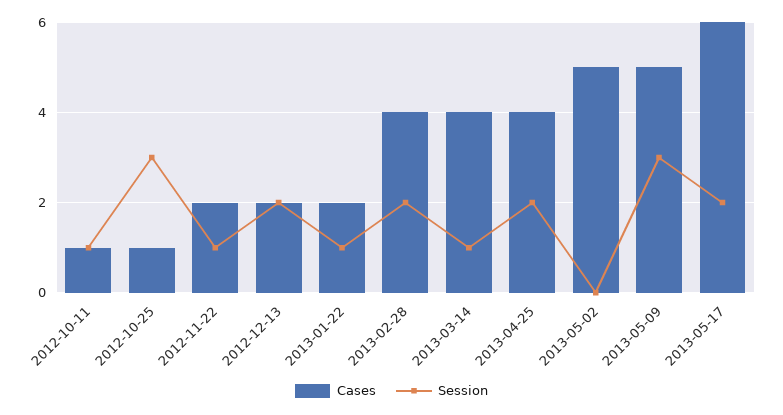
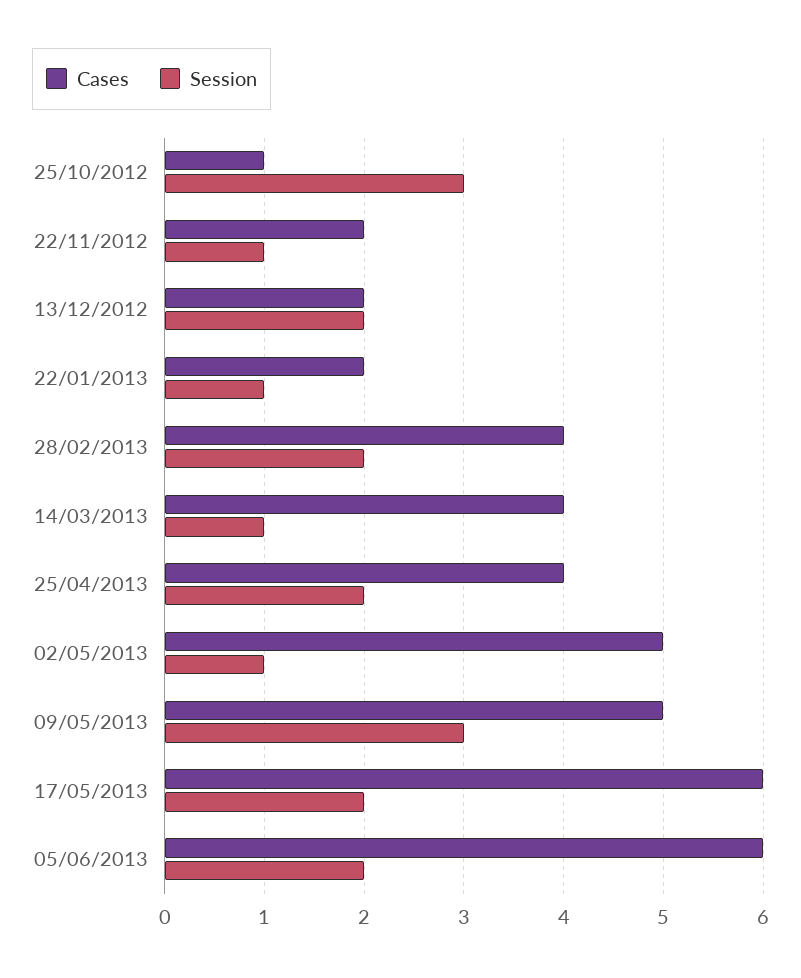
Cases, 2012-10-11: 1 -> none
Session, 2012-10-11: 1 -> none
Session, 2013-05-02: 0 -> 1
Cases, 05/06/2013: none -> 6
Session, 05/06/2013: none -> 2

